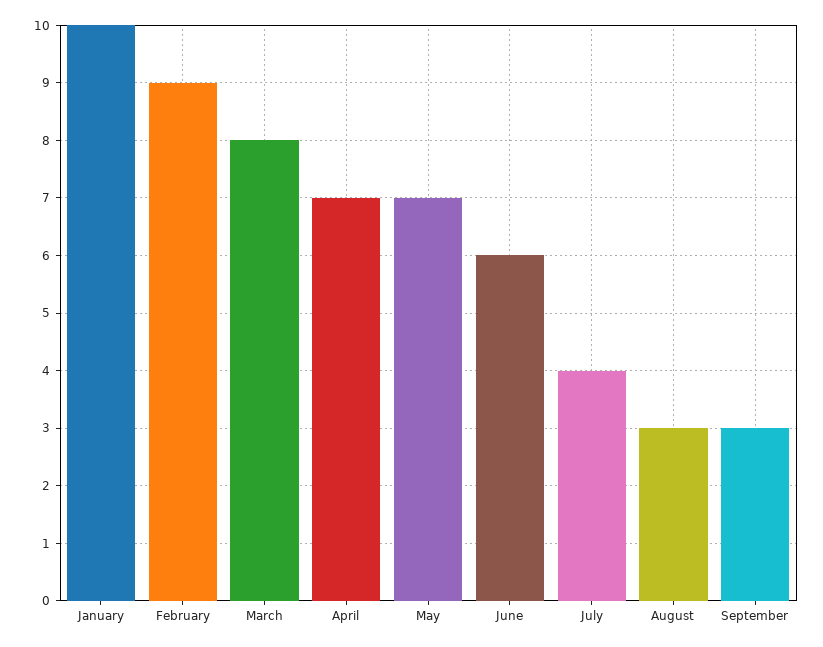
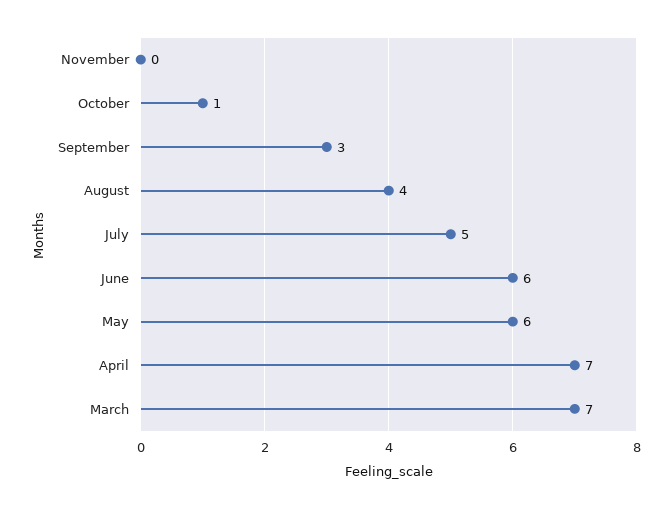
January: 10 -> none
February: 9 -> none
March: 8 -> 7
May: 7 -> 6
July: 4 -> 5
August: 3 -> 4
November: none -> 0
October: none -> 1

